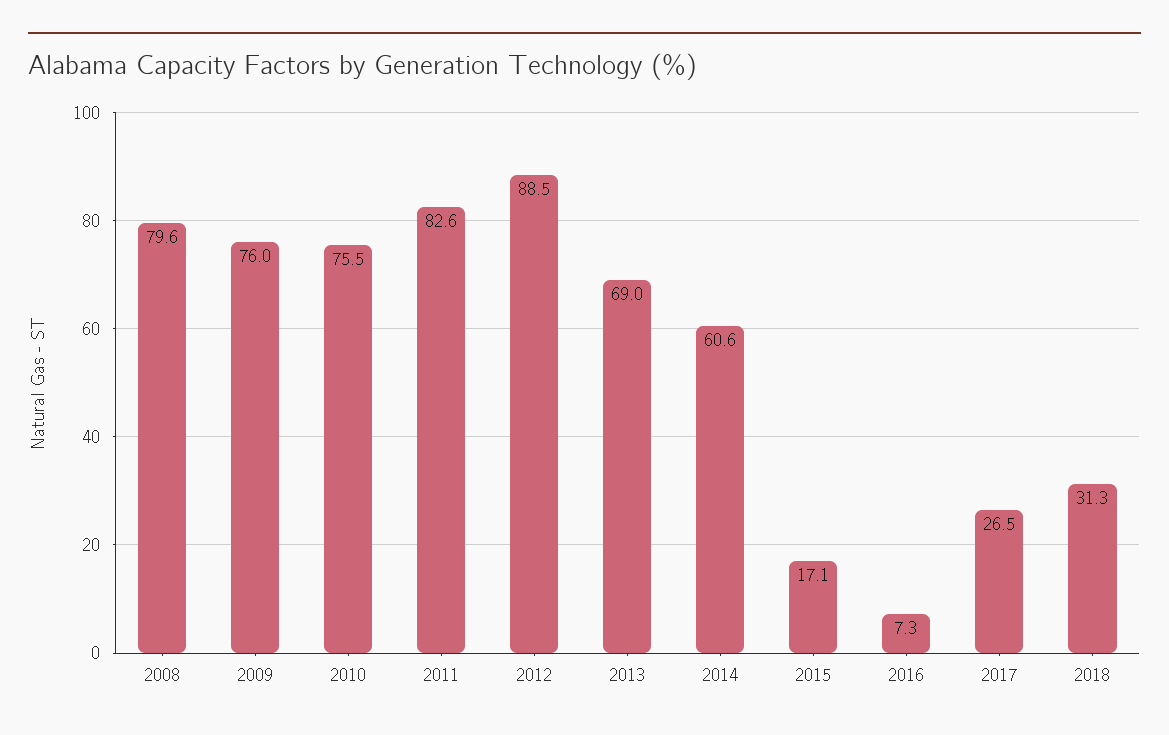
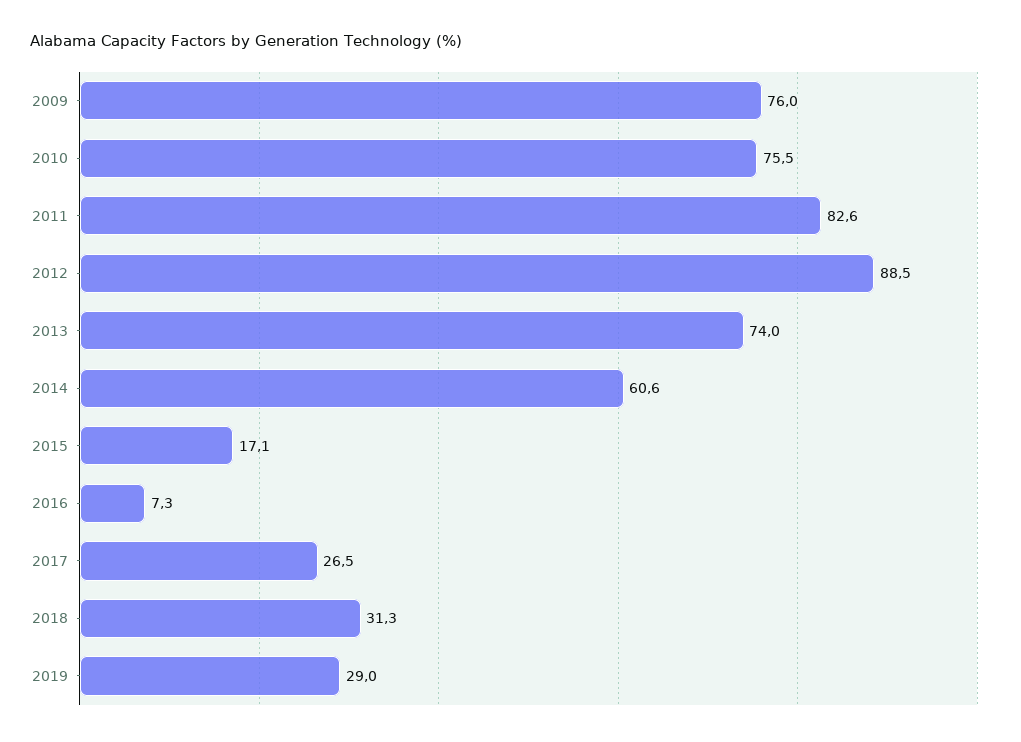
2008: 79.6 -> none
2013: 69 -> 74
2019: none -> 29

